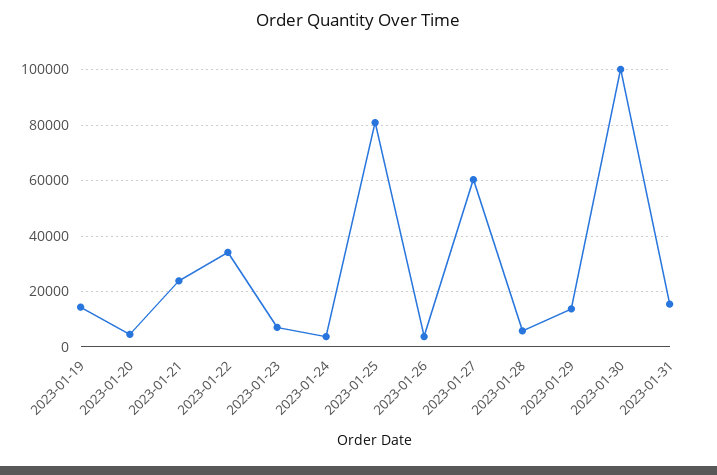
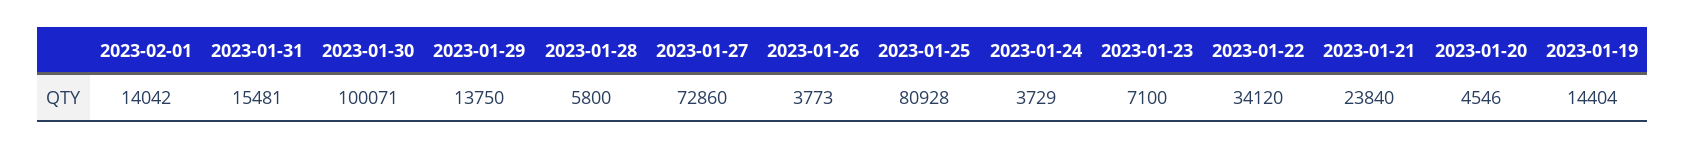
2023-01-27: 60000 -> 72860
2023-02-01: none -> 14042

